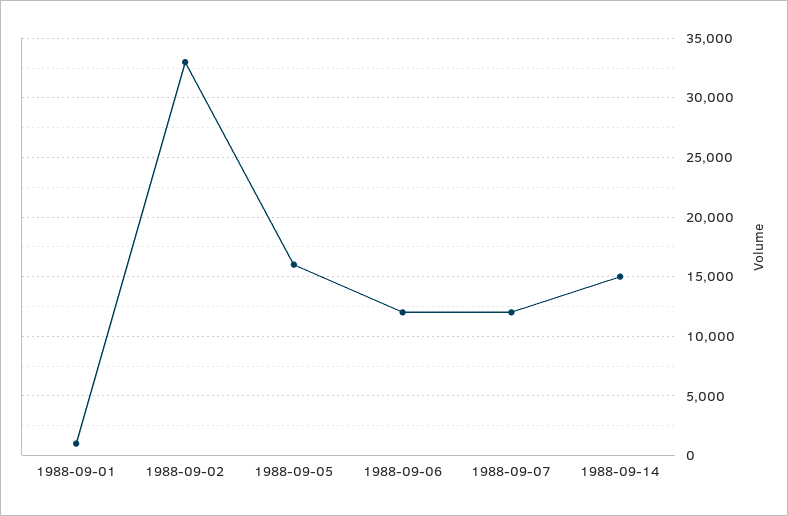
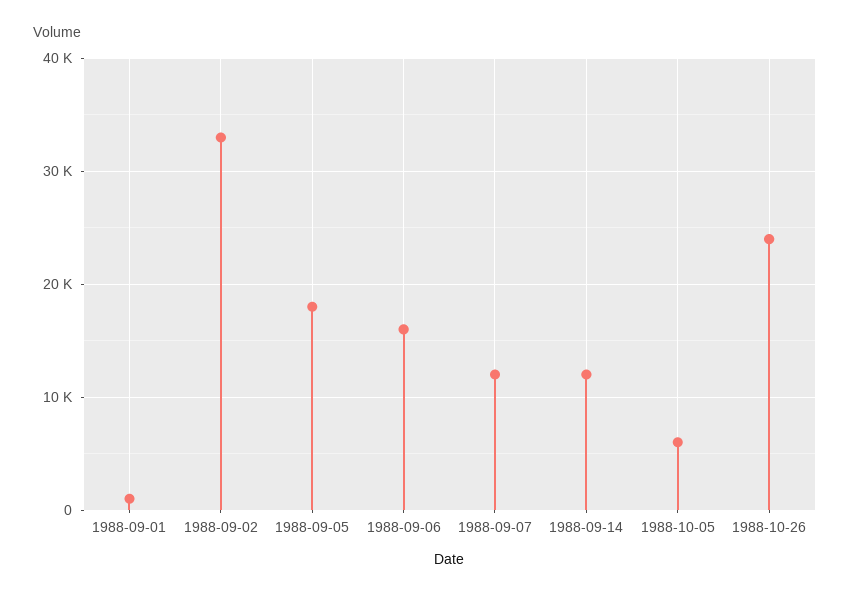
1988-09-05: 16000 -> 18000
1988-09-06: 12000 -> 16000
1988-09-14: 15000 -> 12000
1988-10-05: none -> 6000
1988-10-26: none -> 24000

